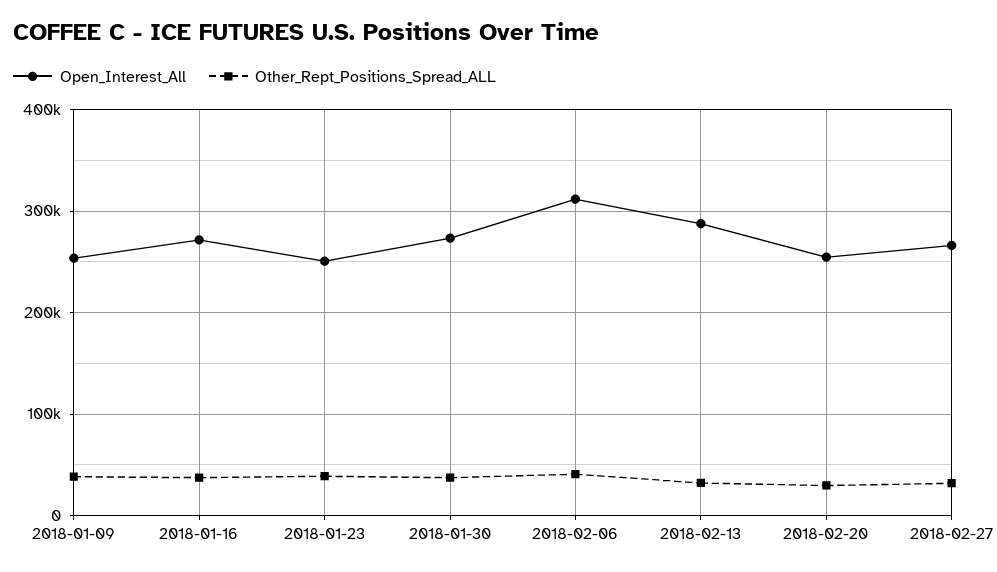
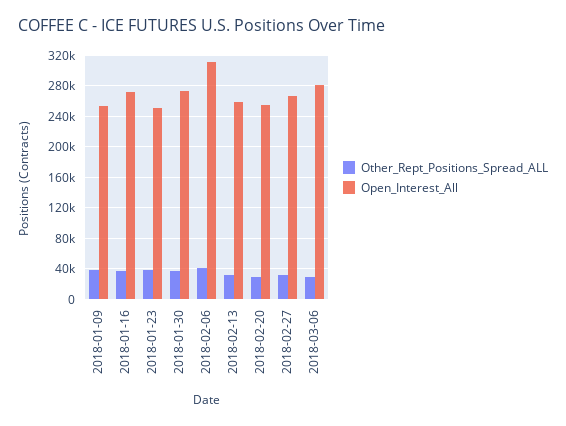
Open_Interest_All, 2018-02-13: 290000 -> 260000
Other_Rept_Positions_Spread_ALL, 2018-03-06: none -> 30000
Open_Interest_All, 2018-03-06: none -> 280000

